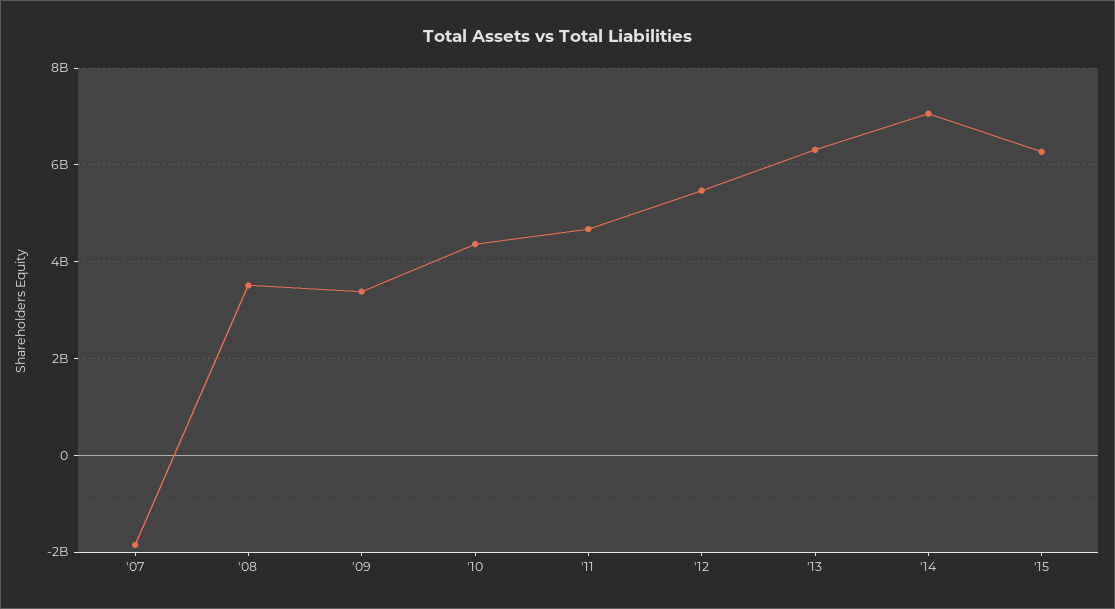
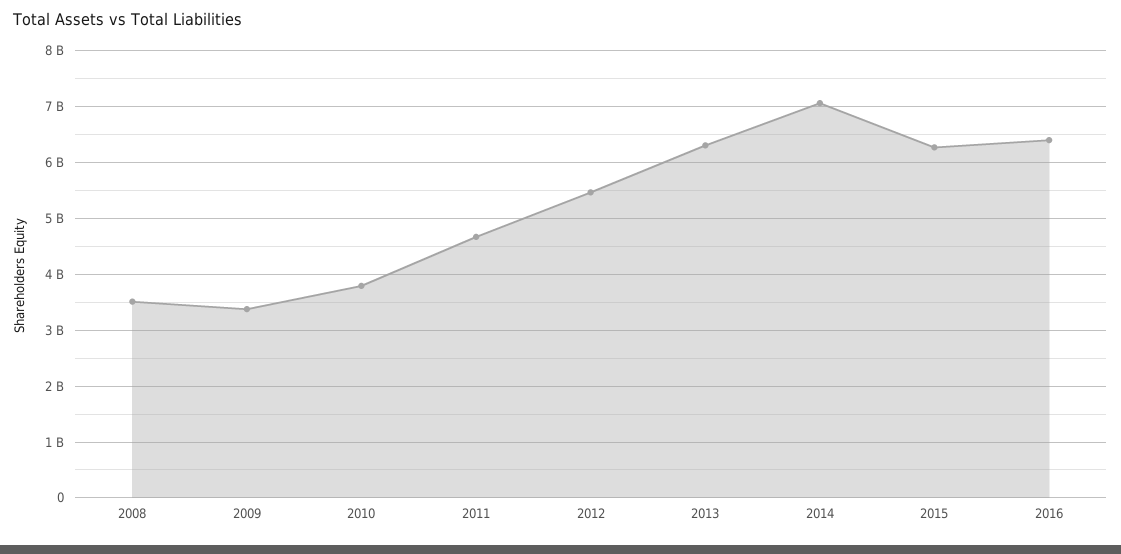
'07: -1800000000 -> none
'10: 4400000000 -> 3800000000
2016: none -> 6400000000

